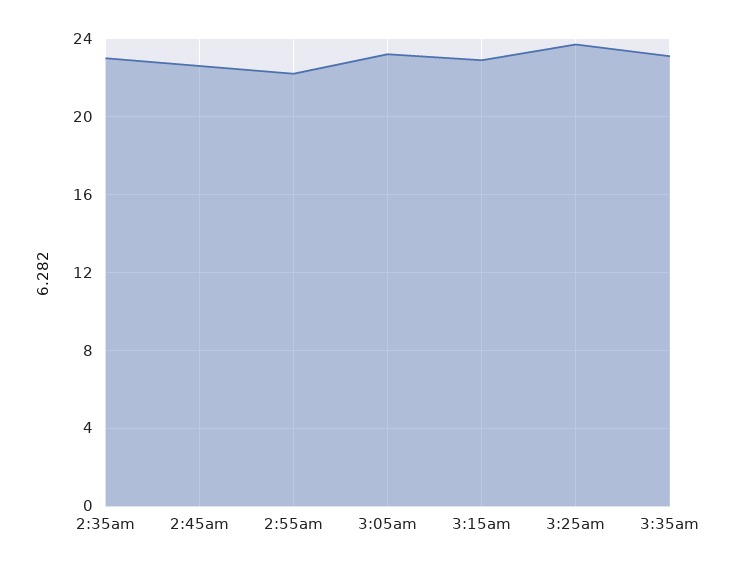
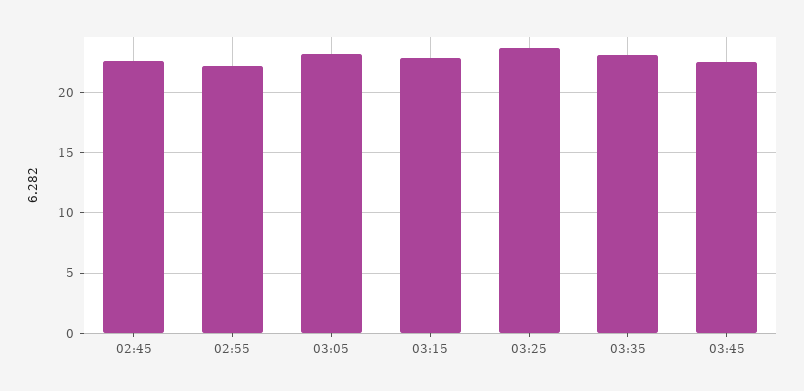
2:35am: 23 -> none
03:45: none -> 22.5

